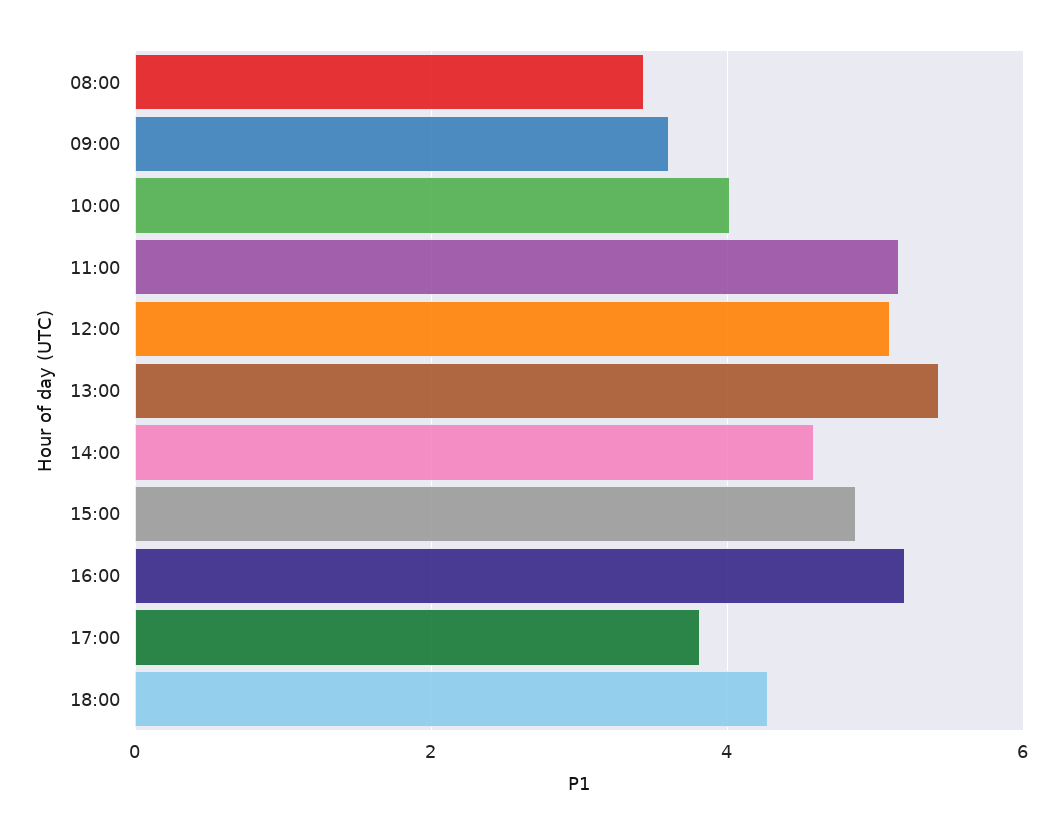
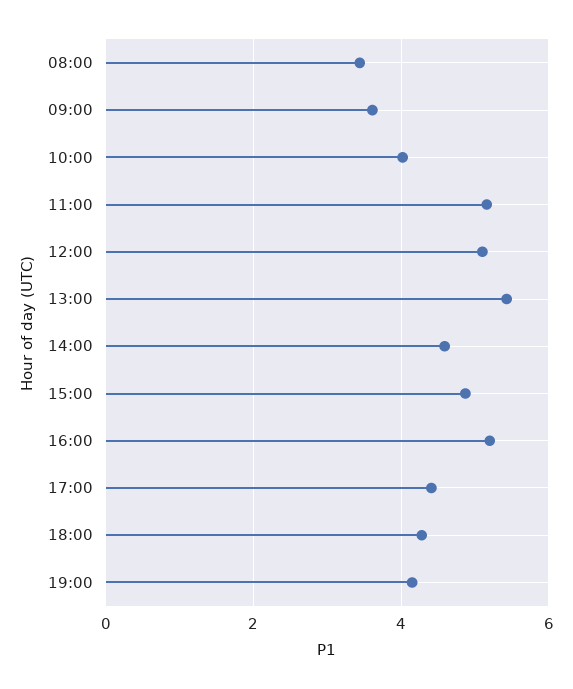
17:00: 3.8 -> 4.4
19:00: none -> 4.2

